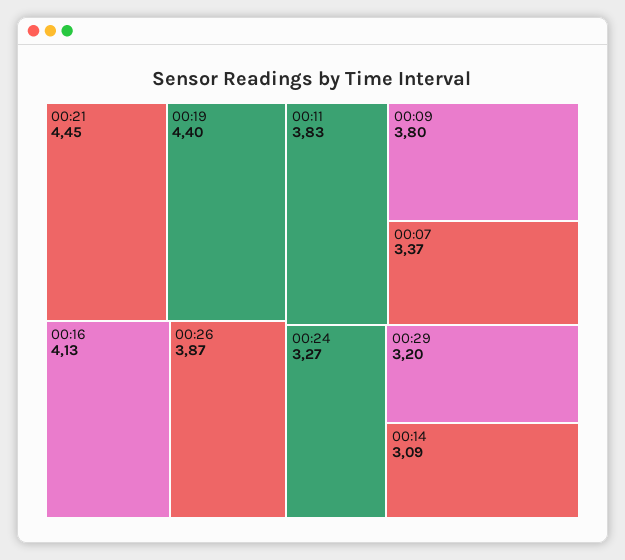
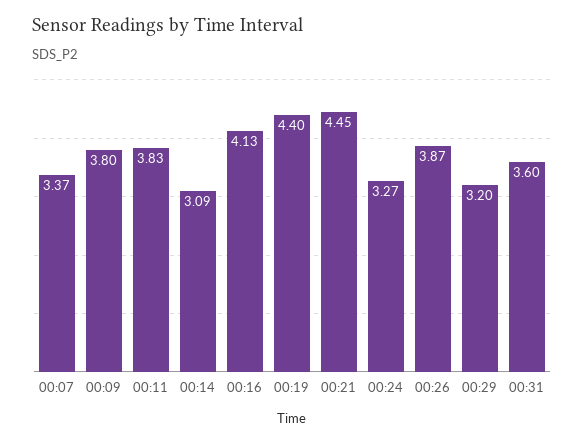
00:31: none -> 3.6

